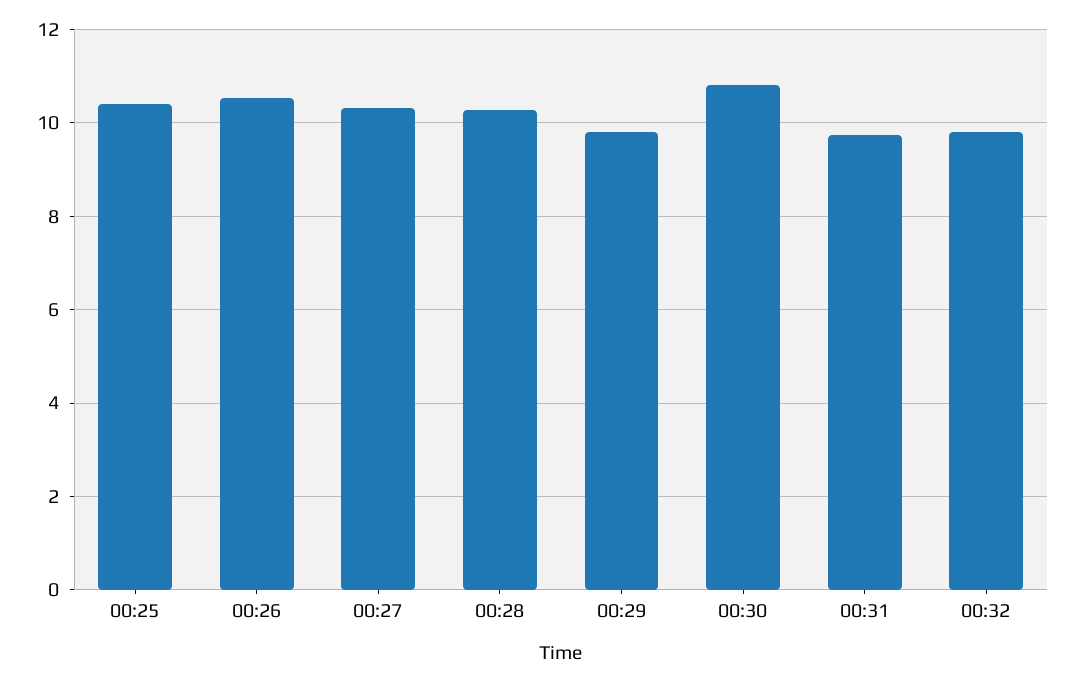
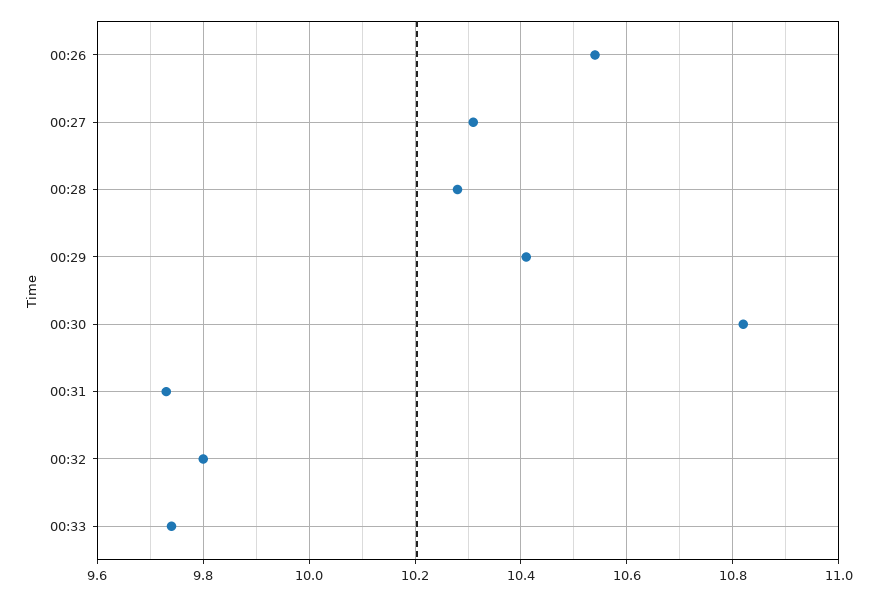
00:25: 10.4 -> none
00:29: 9.8 -> 10.4
00:33: none -> 9.75

